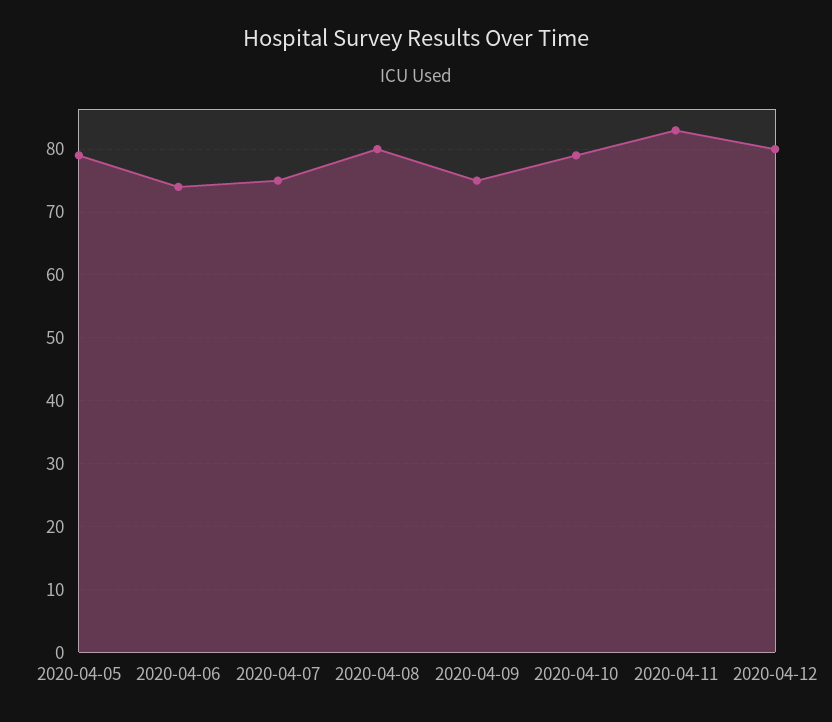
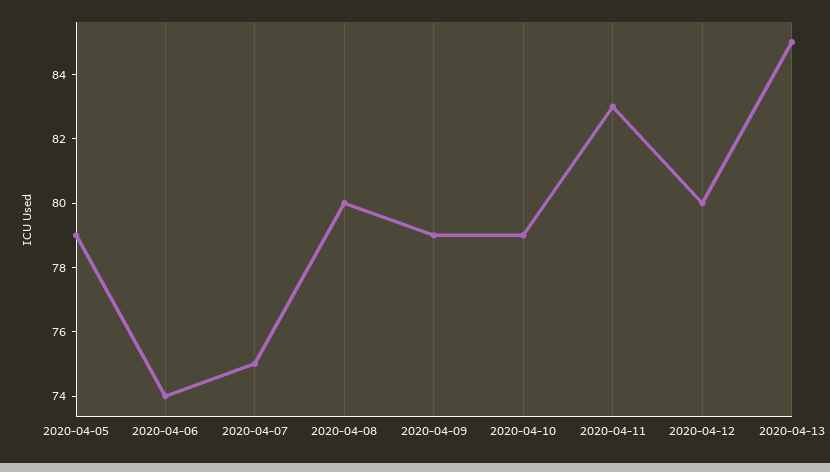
2020-04-09: 75 -> 79
2020-04-13: none -> 85

